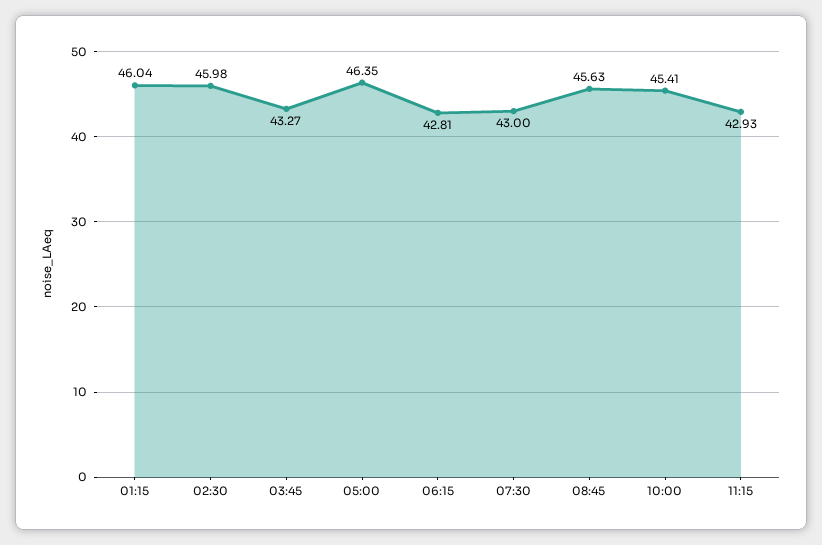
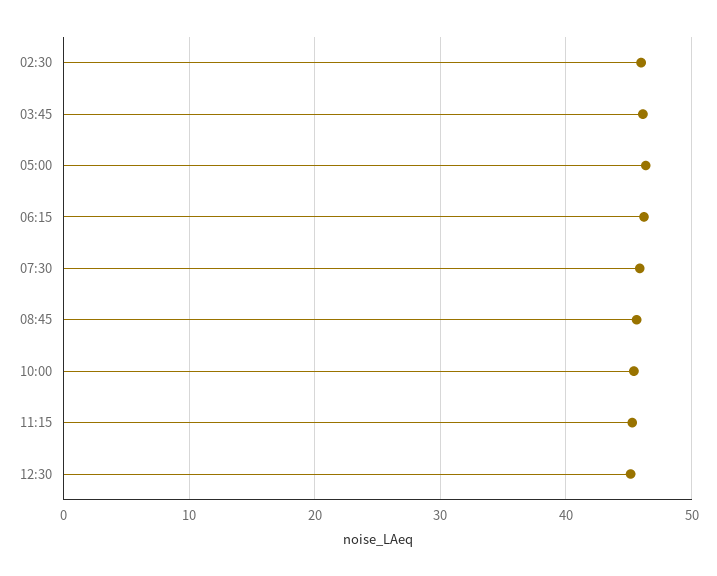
01:15: 46.04 -> none
03:45: 43.27 -> 46
06:15: 42.81 -> 46
07:30: 43 -> 46
11:15: 42.93 -> 45
12:30: none -> 45

